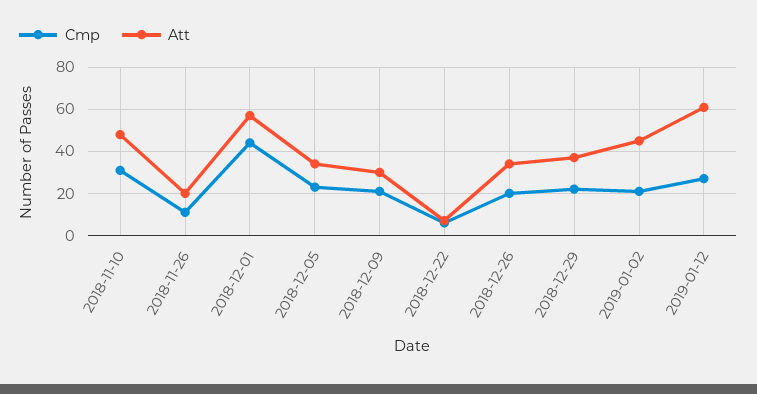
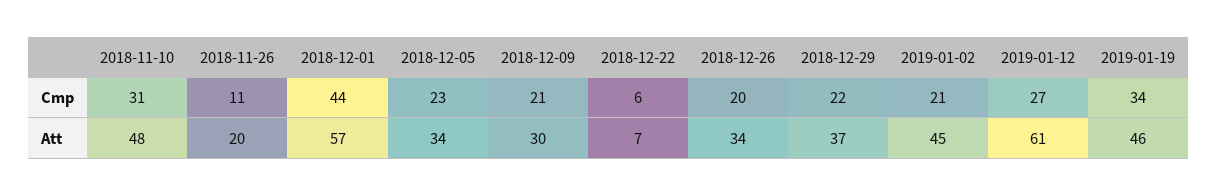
Cmp, 2019-01-19: none -> 34
Att, 2019-01-19: none -> 46

